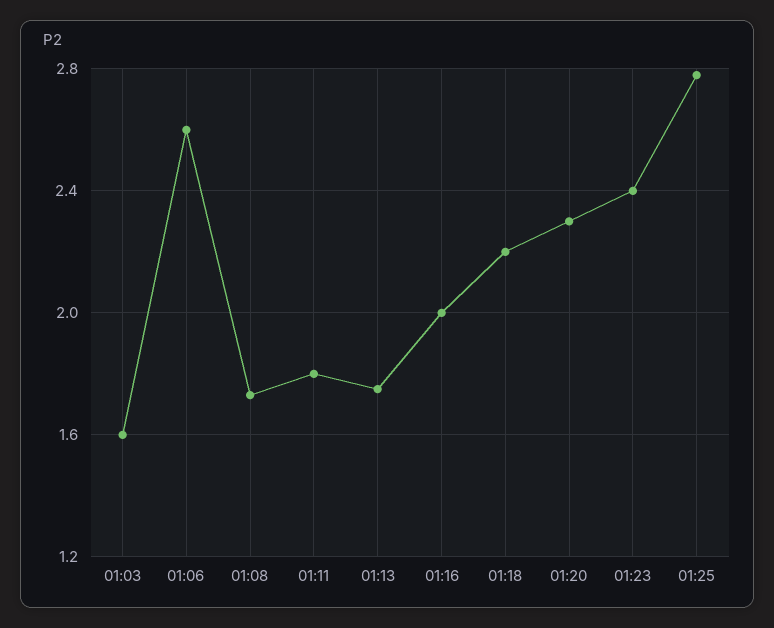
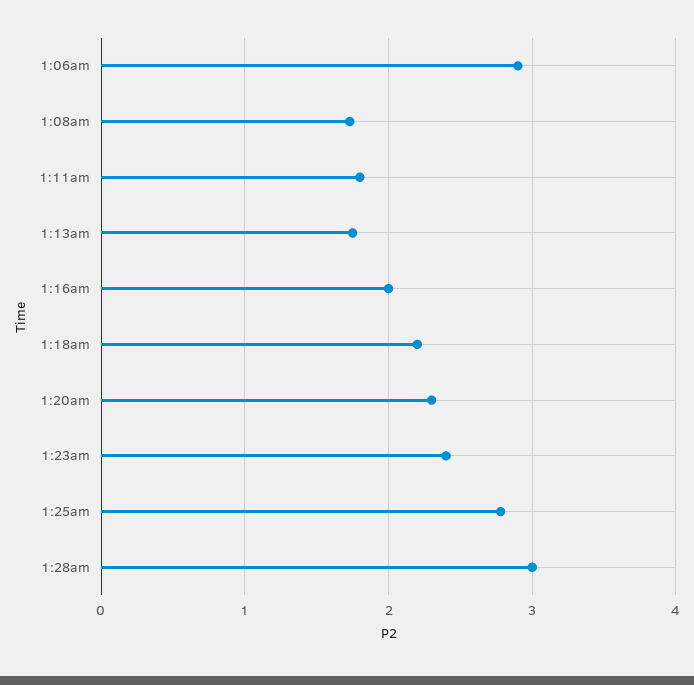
01:03: 1.6 -> none
01:06: 2.6 -> 2.9
1:28am: none -> 3

